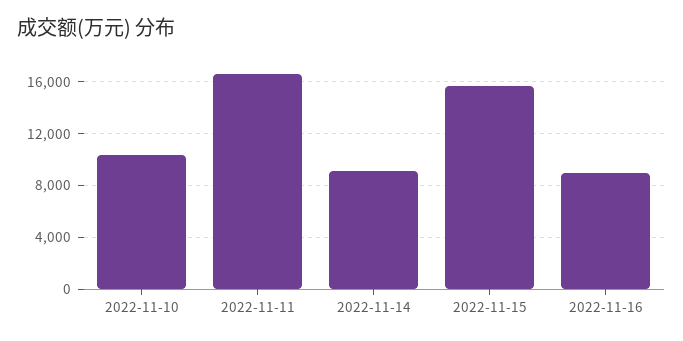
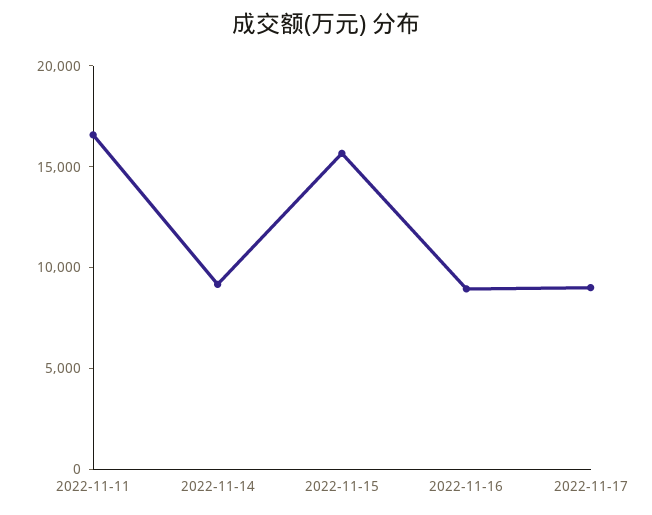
2022-11-10: 10500 -> none
2022-11-17: none -> 9000

